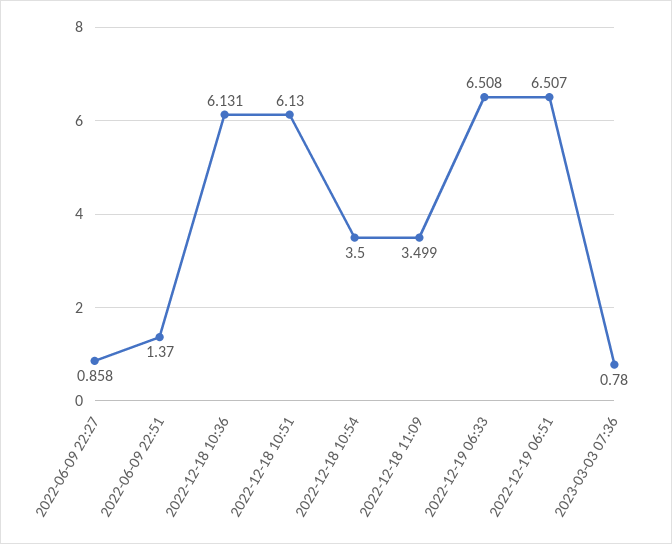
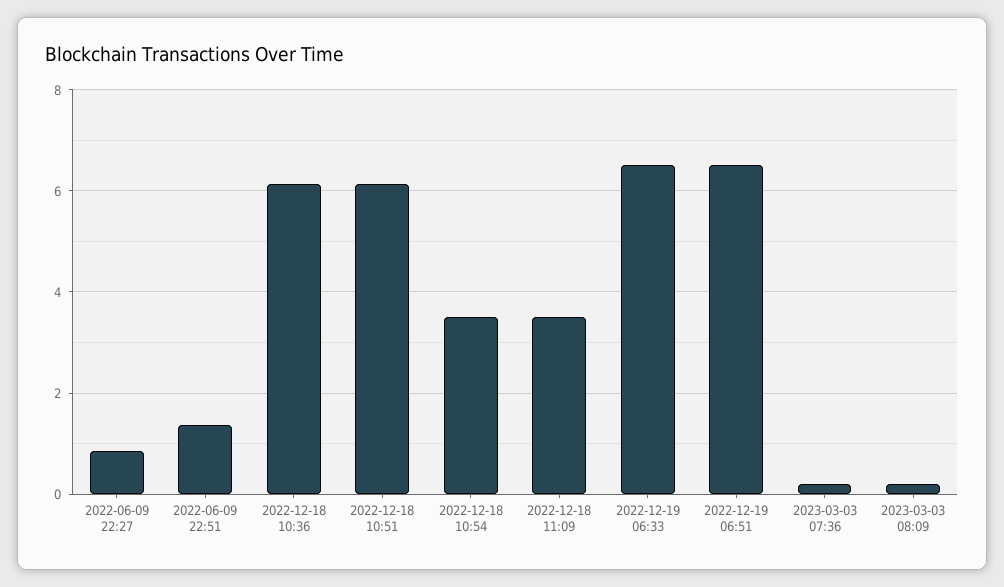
2023-03-03 07:36: 0.78 -> 0.2
2023-03-03 08:09: none -> 0.2

